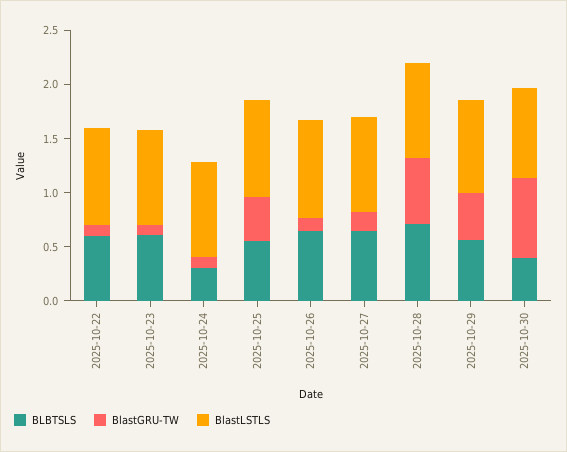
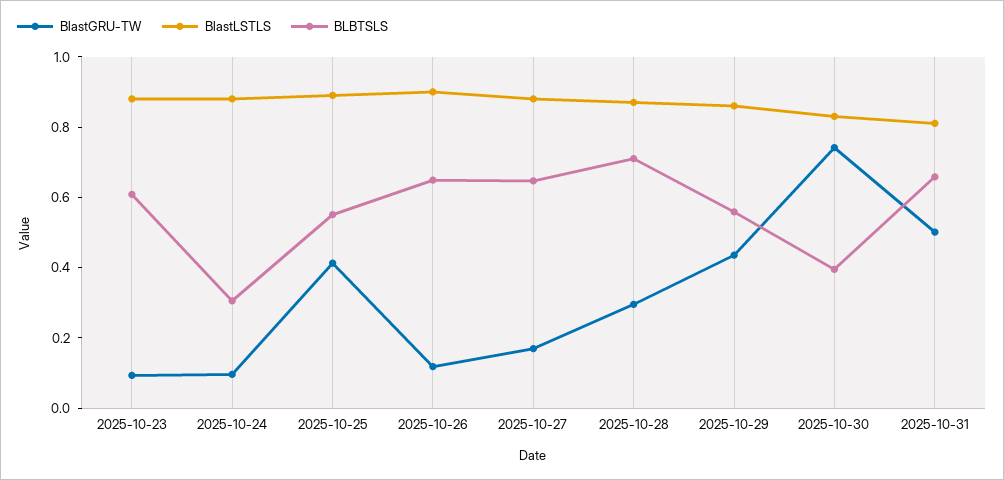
BLBTSLS, 2025-10-22: 0.6 -> none
BlastGRU-TW, 2025-10-22: 0.1 -> none
BlastLSTLS, 2025-10-22: 0.9 -> none
BlastGRU-TW, 2025-10-28: 0.6 -> 0.3
BlastGRU-TW, 2025-10-31: none -> 0.5
BlastLSTLS, 2025-10-31: none -> 0.8
BLBTSLS, 2025-10-31: none -> 0.65

